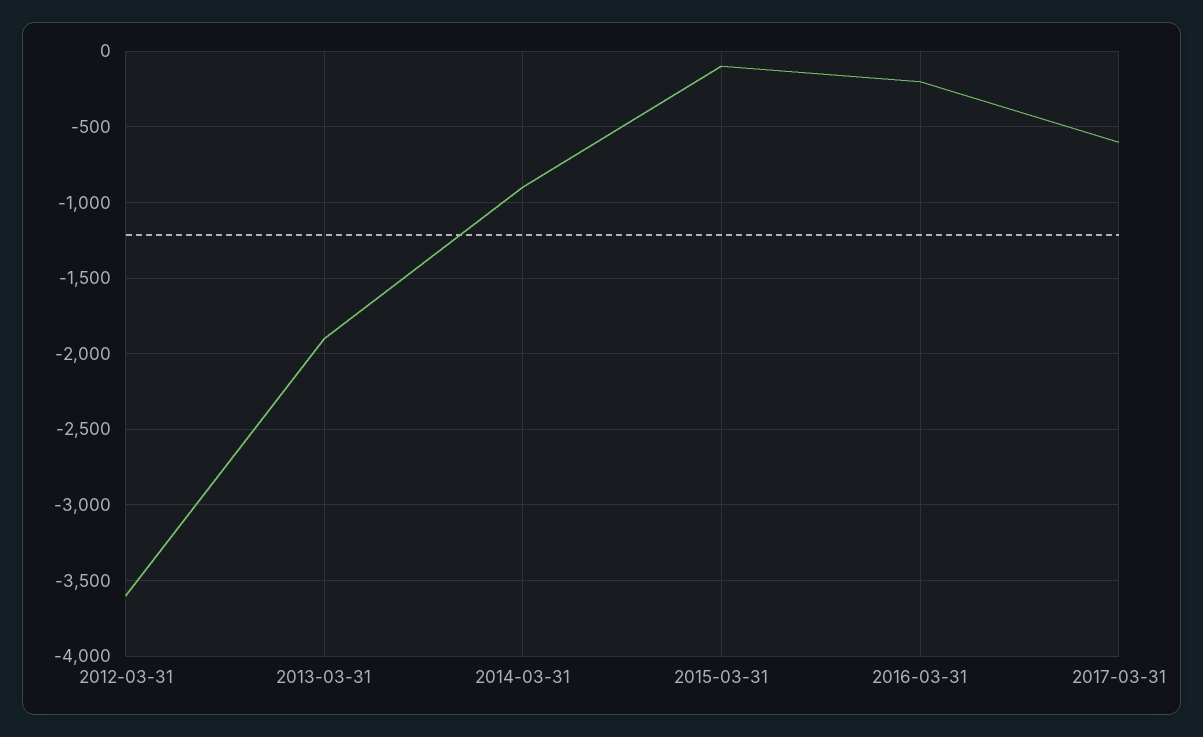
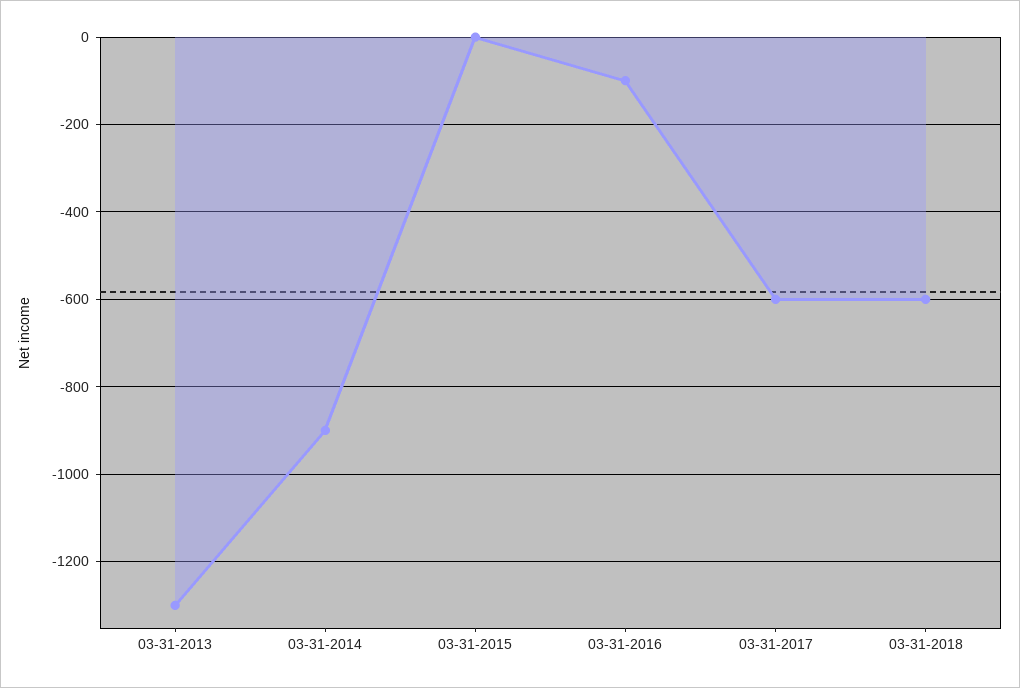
2012-03-31: -3600 -> none
2013-03-31: -1900 -> -1300
2015-03-31: -100 -> 0
2016-03-31: -200 -> -100
03-31-2018: none -> -600

